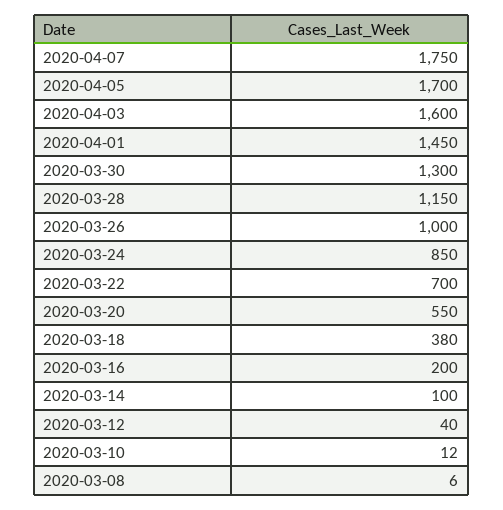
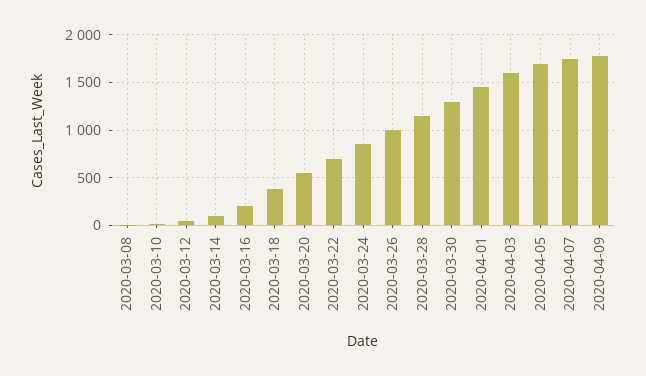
2020-04-09: none -> 1800

